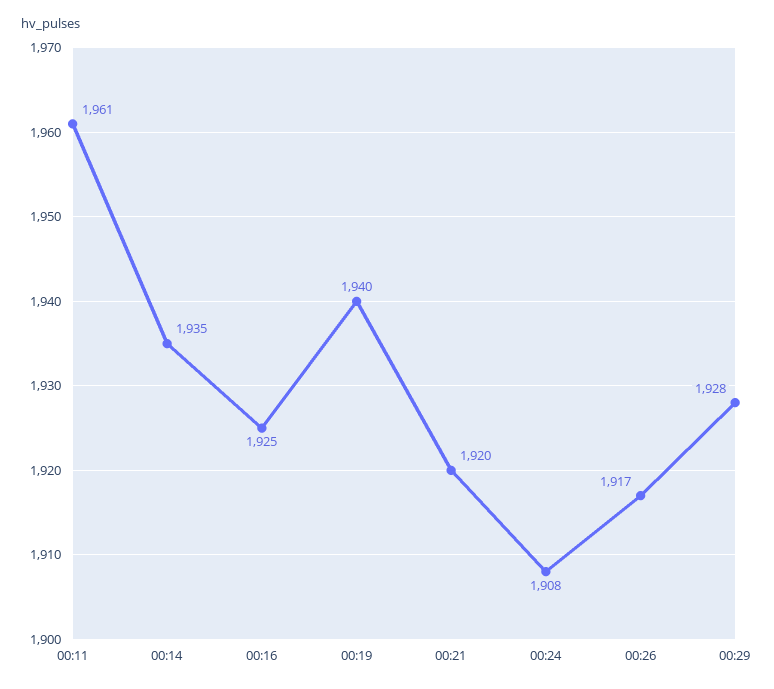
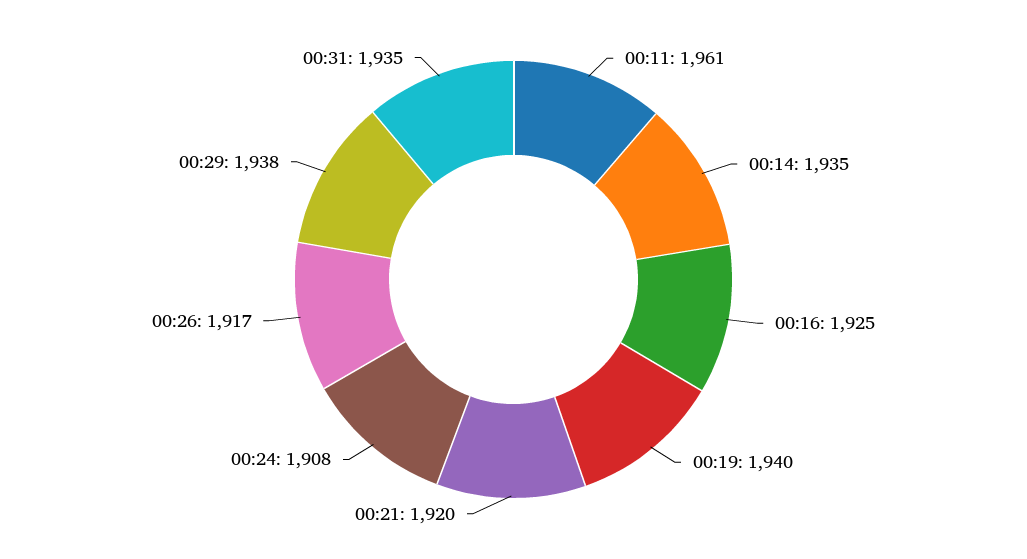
00:29: 1928 -> 1938
00:31: none -> 1935

